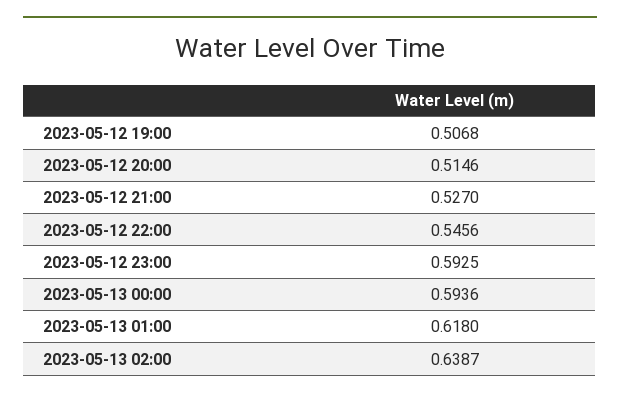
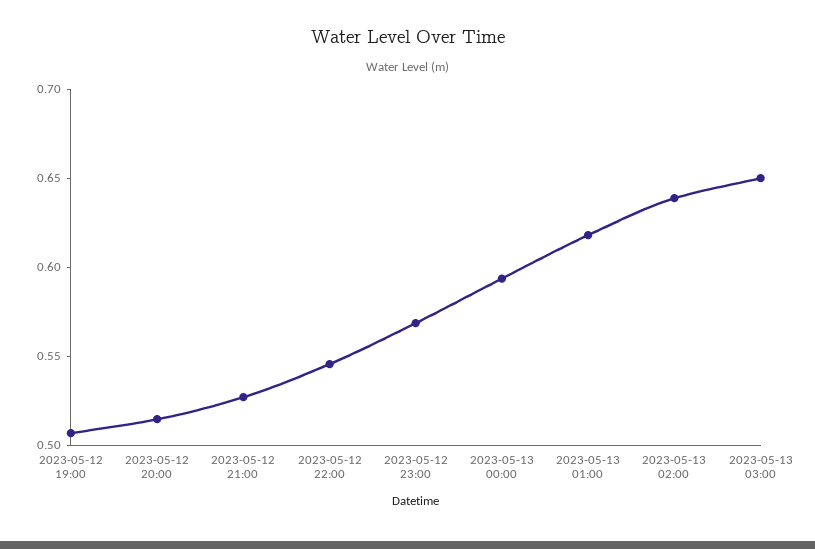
2023-05-12 23:00: 0.5925 -> 0.57
2023-05-13 03:00: none -> 0.65

